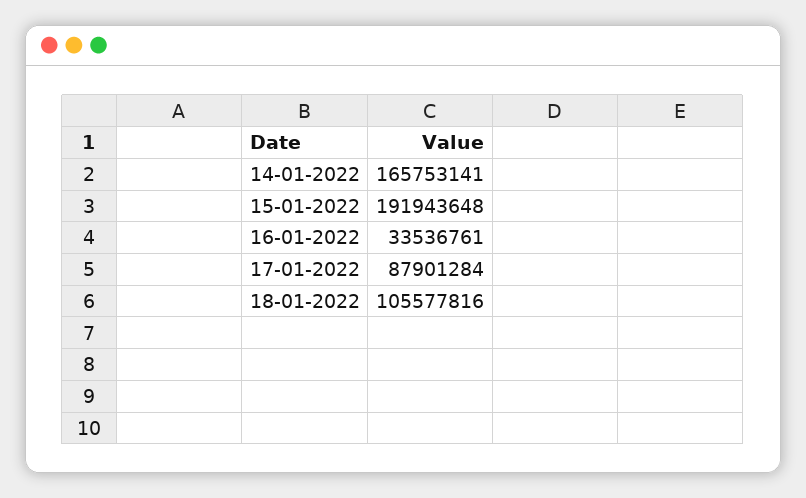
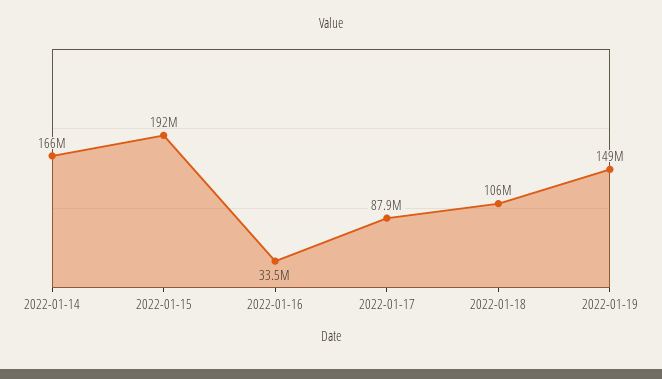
2022-01-19: none -> 149000000

